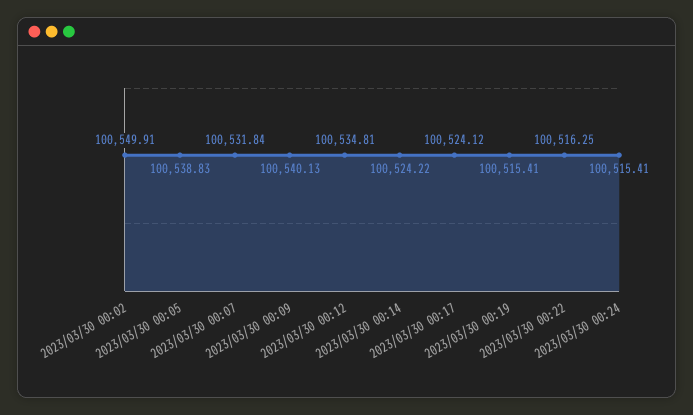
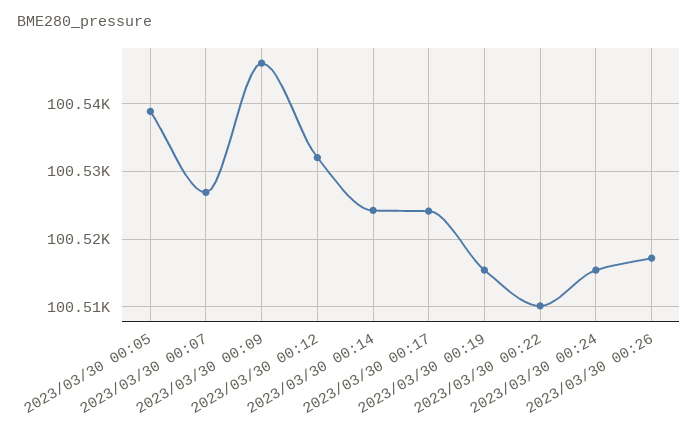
2023/03/30 00:02: 100549.91 -> none
2023/03/30 00:07: 100531.84 -> 100527
2023/03/30 00:09: 100540.13 -> 100546
2023/03/30 00:12: 100534.81 -> 100532
2023/03/30 00:22: 100516.25 -> 100510
2023/03/30 00:26: none -> 100517

